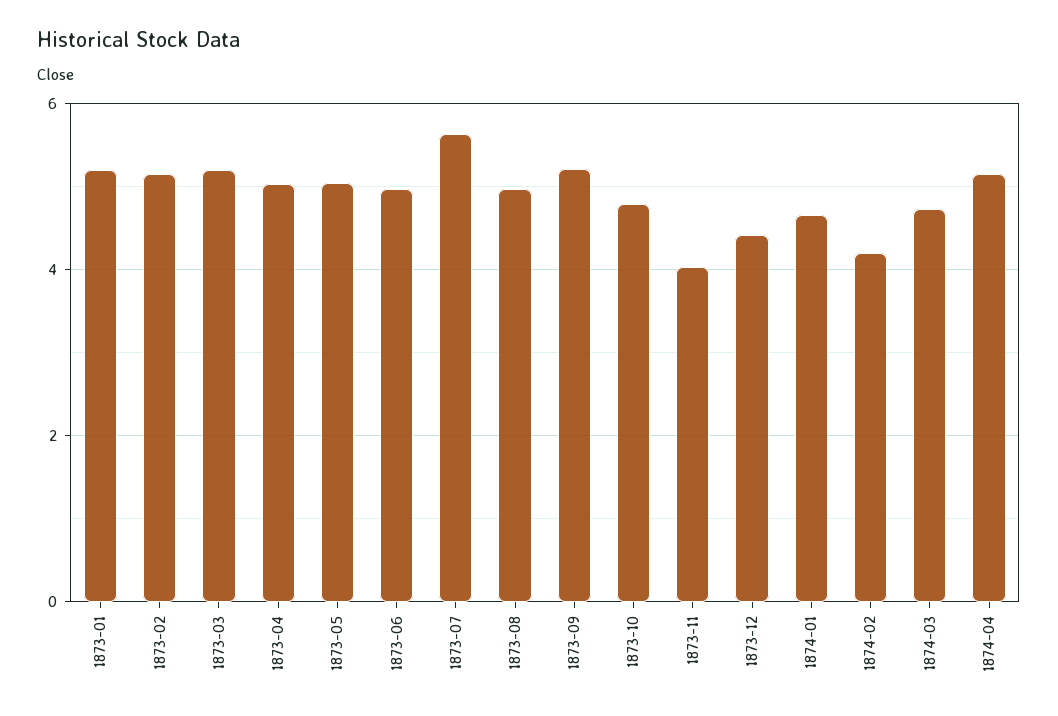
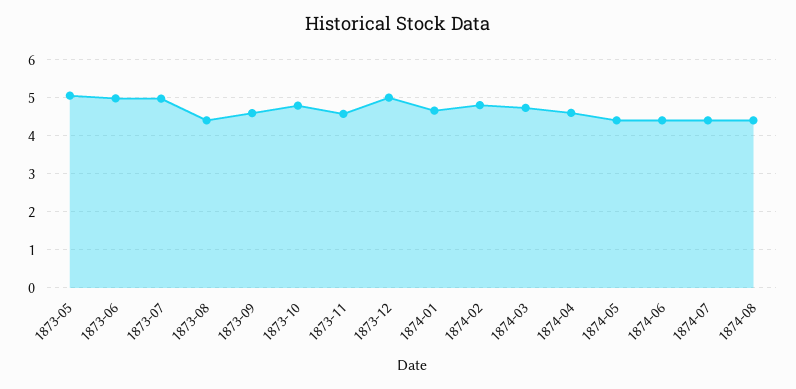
1873-01: 5.2 -> none
1873-02: 5.2 -> none
1873-03: 5.2 -> none
1873-04: 5 -> none
1873-07: 5.6 -> 5
1873-08: 5 -> 4.4
1873-09: 5.2 -> 4.6
1873-11: 4 -> 4.6
1873-12: 4.4 -> 5
1874-02: 4.2 -> 4.8
1874-04: 5.2 -> 4.6
1874-05: none -> 4.4
1874-06: none -> 4.4
1874-07: none -> 4.4
1874-08: none -> 4.4

